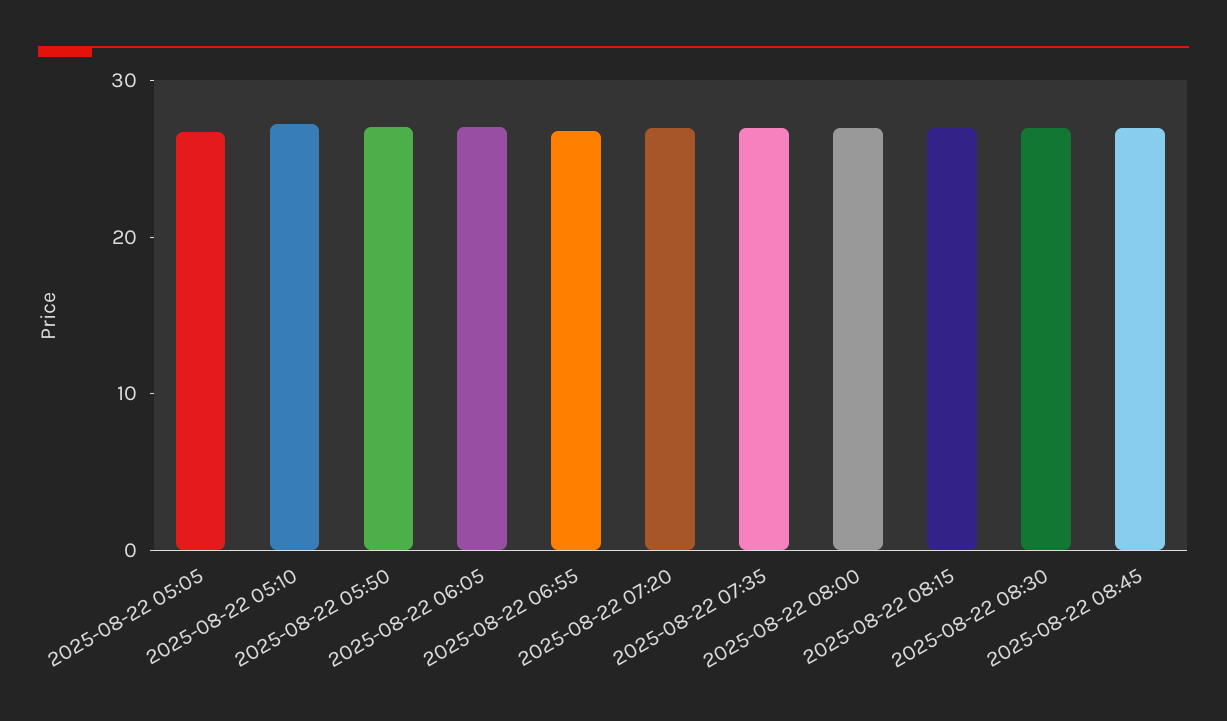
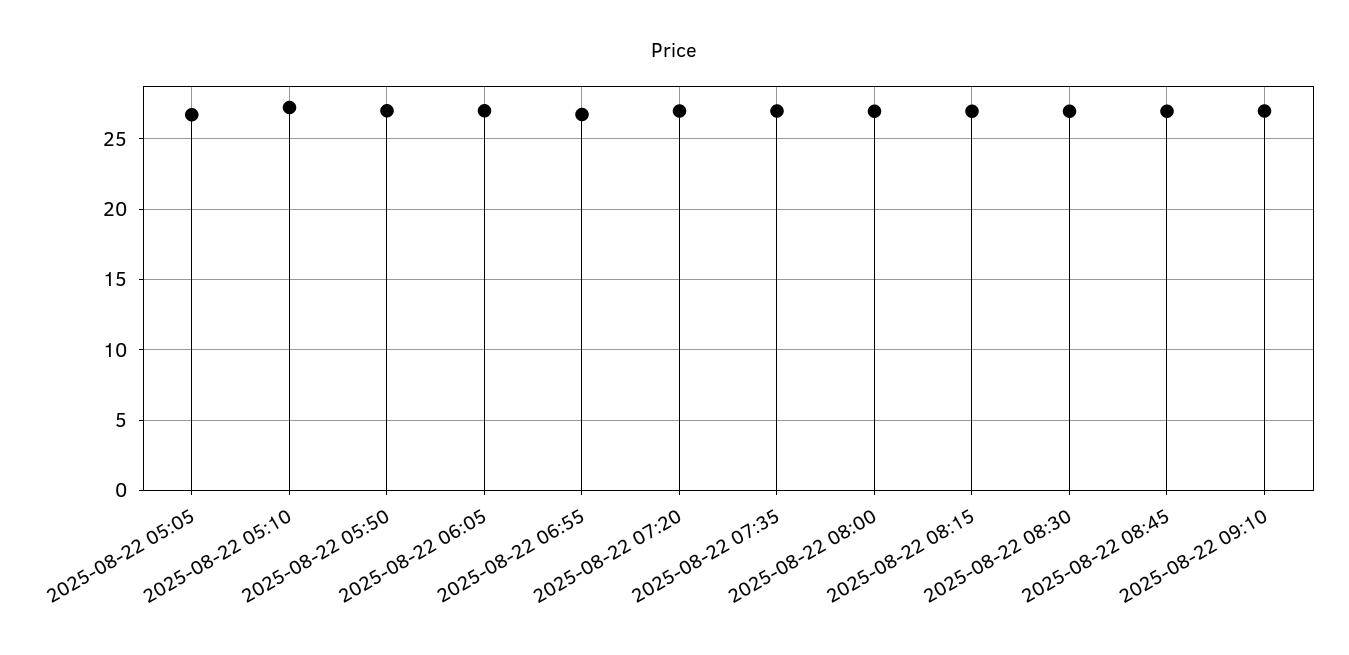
2025-08-22 09:10: none -> 27

